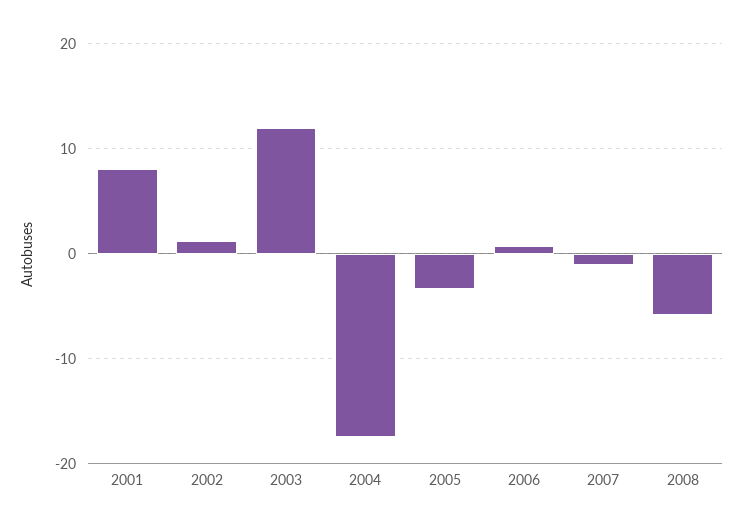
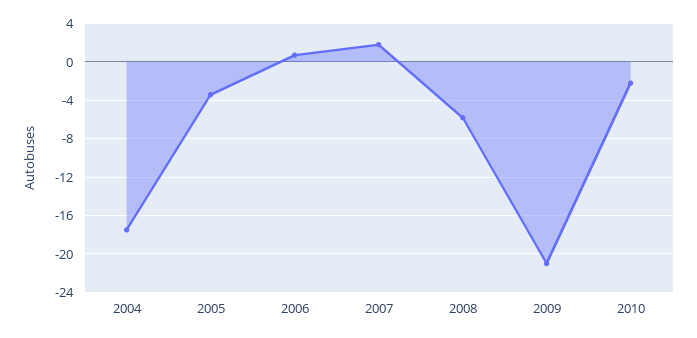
2001: 8 -> none
2002: 1 -> none
2003: 12 -> none
2007: -1 -> 2
2009: none -> -21
2010: none -> -2

